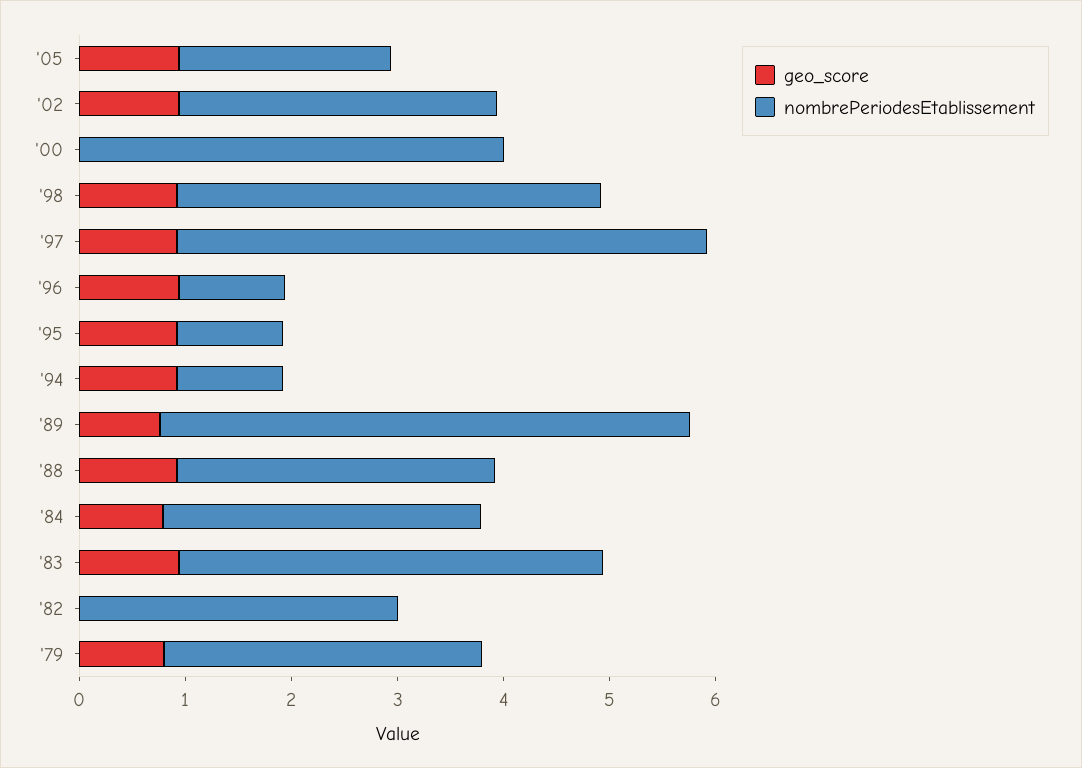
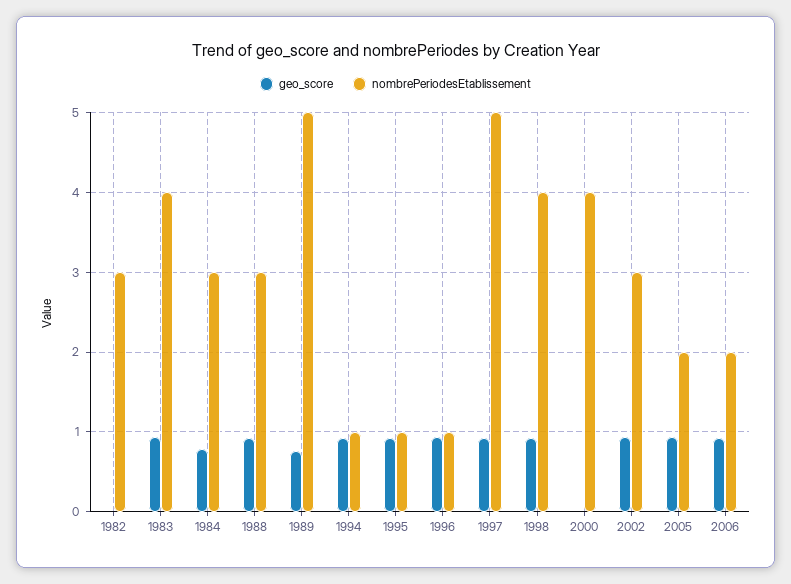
geo_score, '79: 0.8 -> none
nombrePeriodesEtablissement, '79: 3 -> none
geo_score, 2006: none -> 0.9
nombrePeriodesEtablissement, 2006: none -> 2

